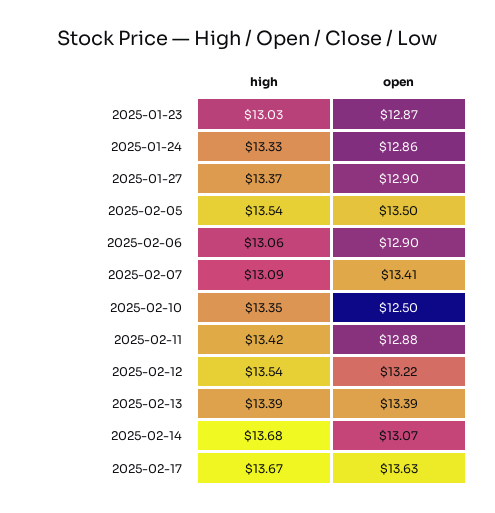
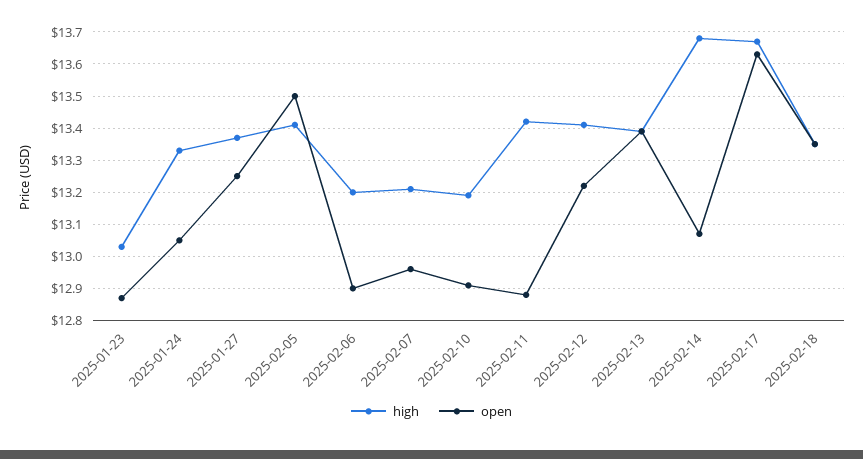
open, 2025-01-24: 12.86 -> 13.05
open, 2025-01-27: 12.9 -> 13.25
high, 2025-02-05: 13.54 -> 13.4
high, 2025-02-06: 13.06 -> 13.2
high, 2025-02-07: 13.09 -> 13.2
open, 2025-02-07: 13.41 -> 12.95
high, 2025-02-10: 13.35 -> 13.2
open, 2025-02-10: 12.5 -> 12.9
high, 2025-02-12: 13.54 -> 13.4
high, 2025-02-18: none -> 13.35
open, 2025-02-18: none -> 13.35

